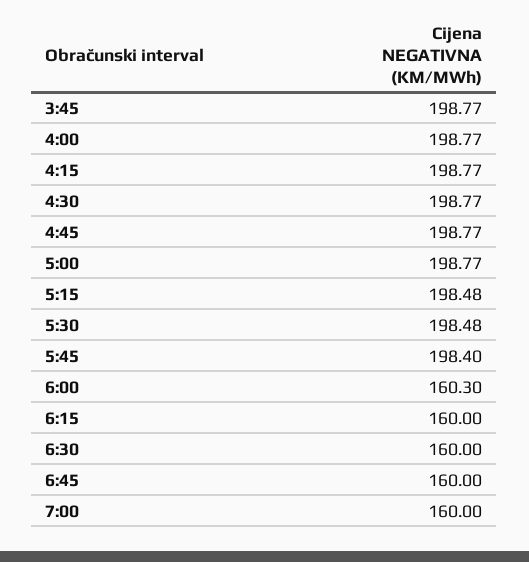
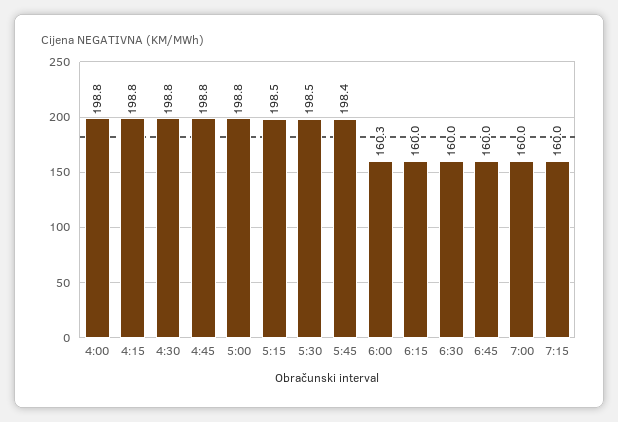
3:45: 198.77 -> none
7:15: none -> 160

